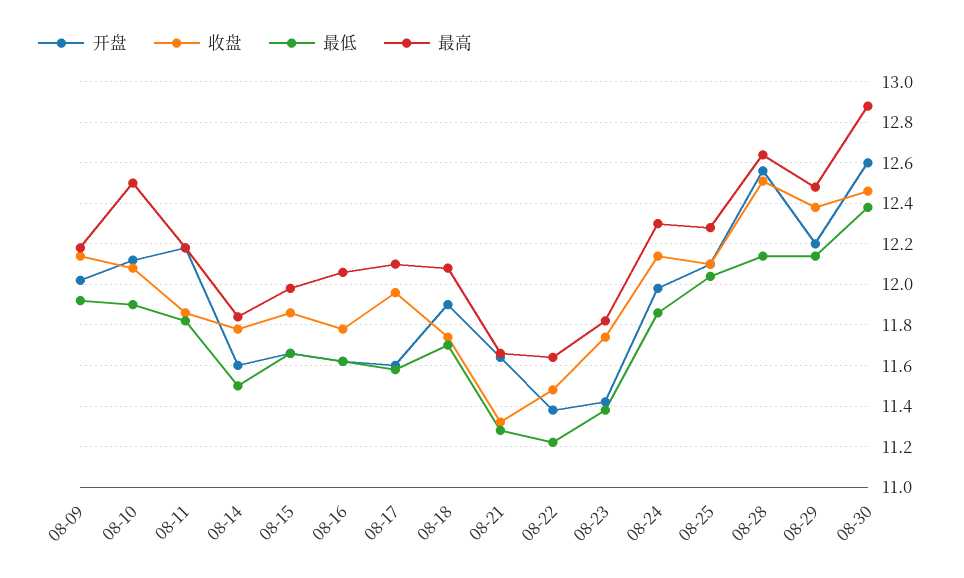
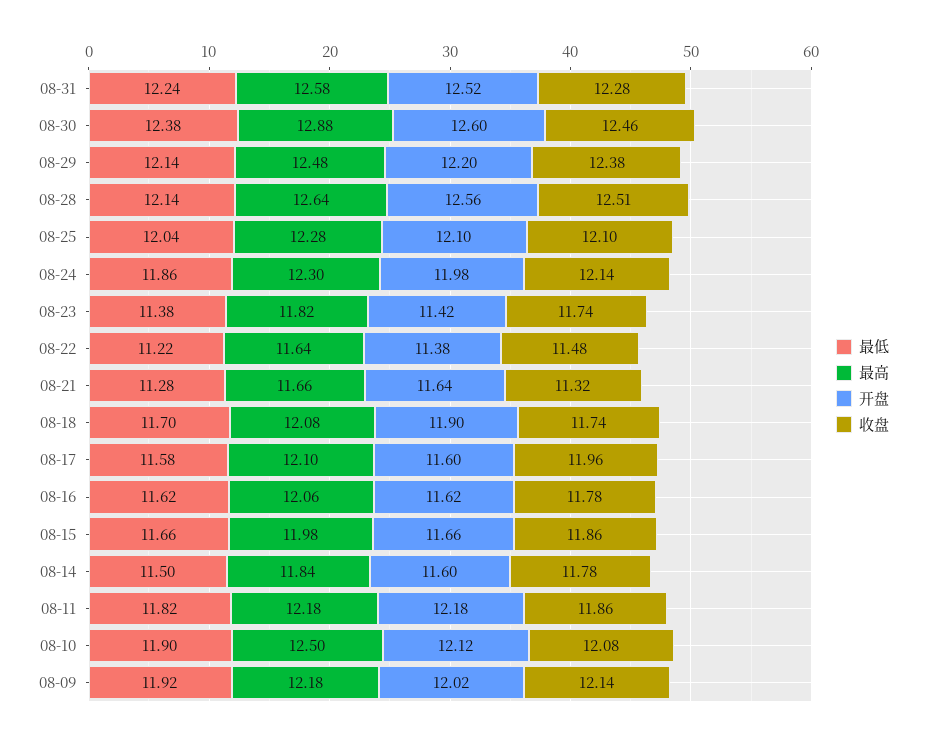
最低, 08-31: none -> 12.24
最高, 08-31: none -> 12.58
开盘, 08-31: none -> 12.52
收盘, 08-31: none -> 12.28

